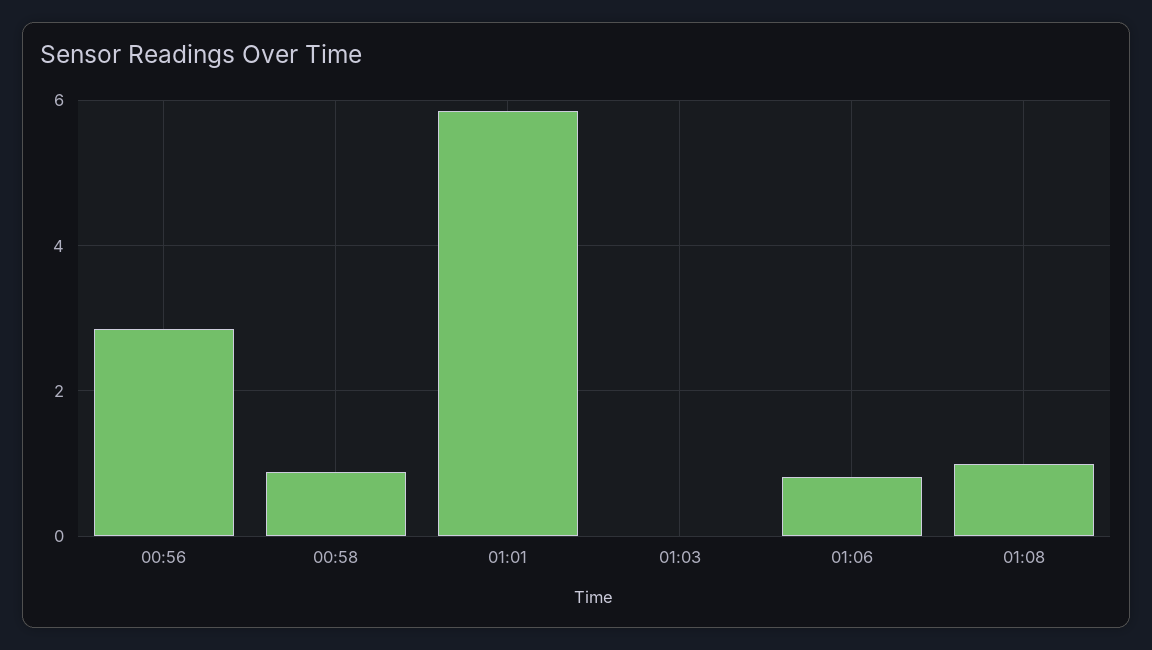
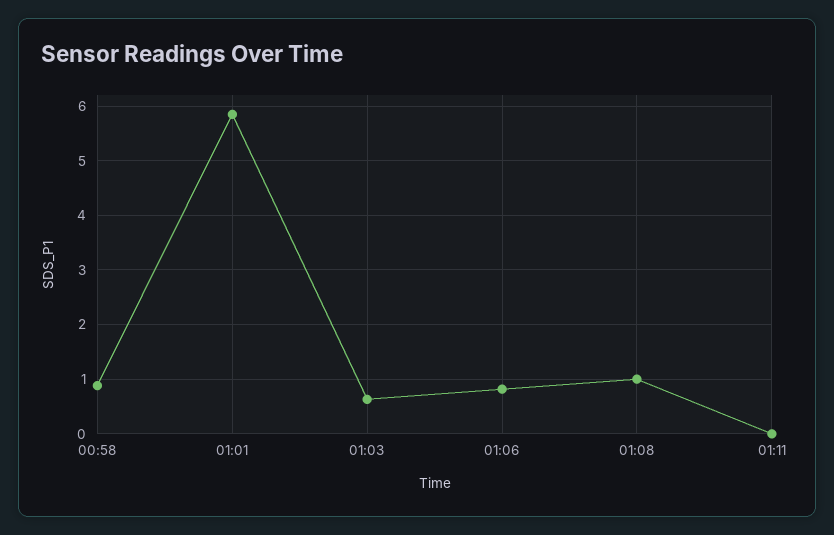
00:56: 2.8 -> none
01:03: 0 -> 0.6
01:11: none -> 0

